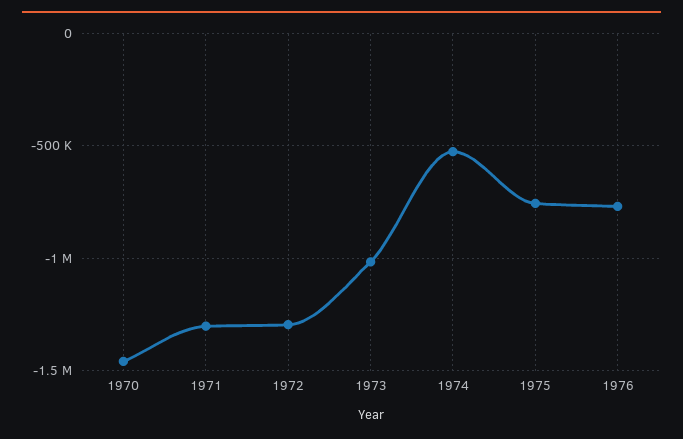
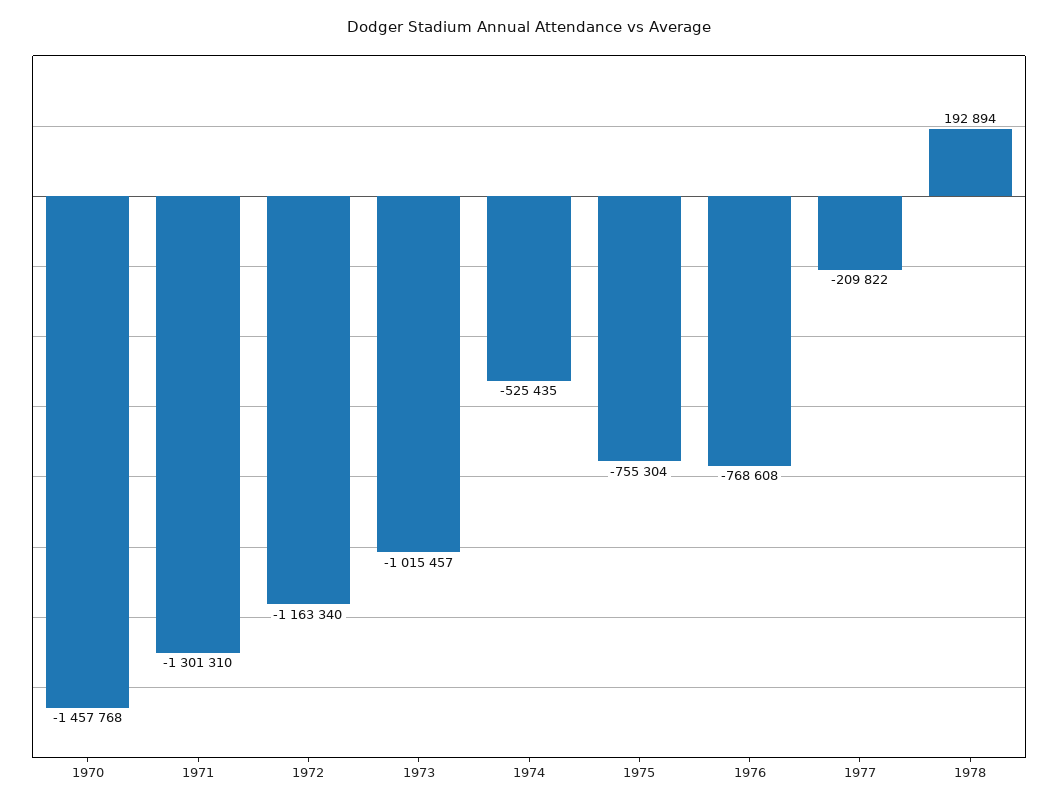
1972: -1300000 -> -1163340
1977: none -> -209822
1978: none -> 192894

